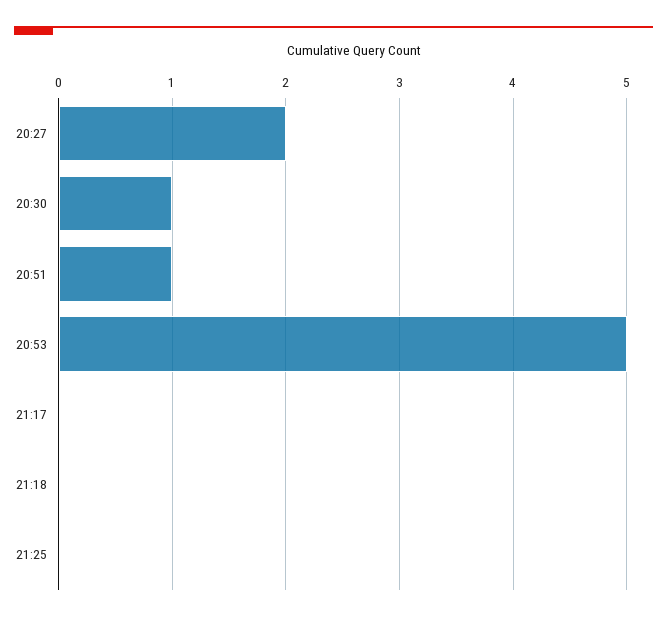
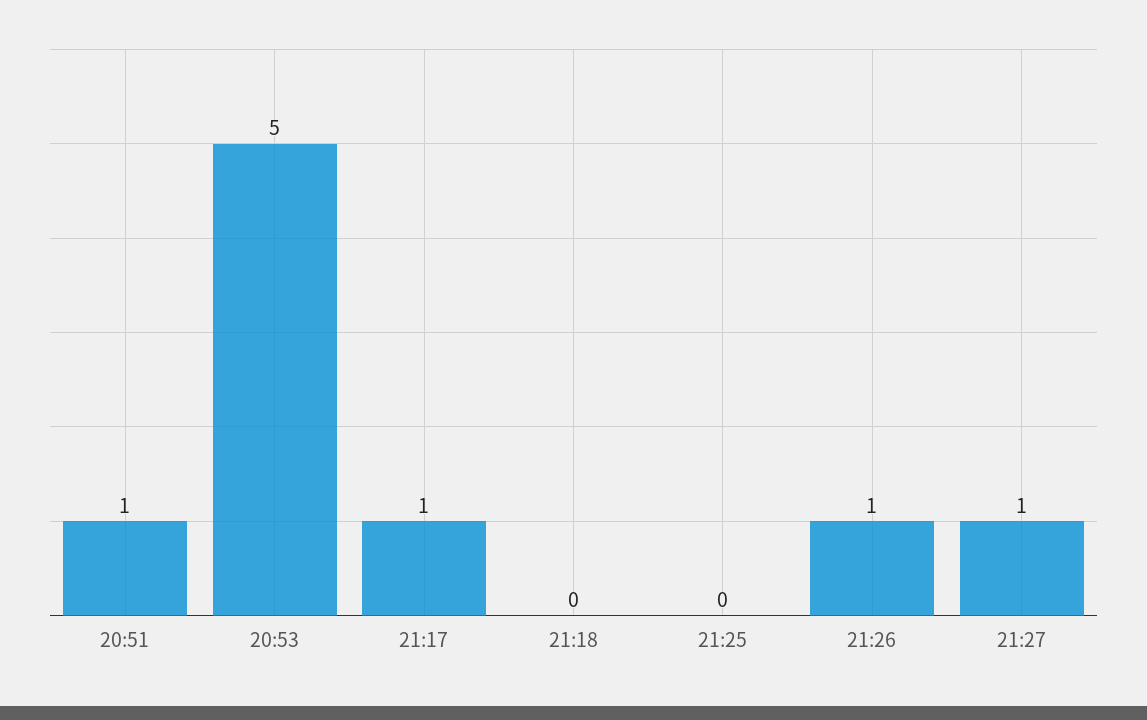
20:27: 2 -> none
20:30: 1 -> none
21:17: 0 -> 1
21:26: none -> 1
21:27: none -> 1

